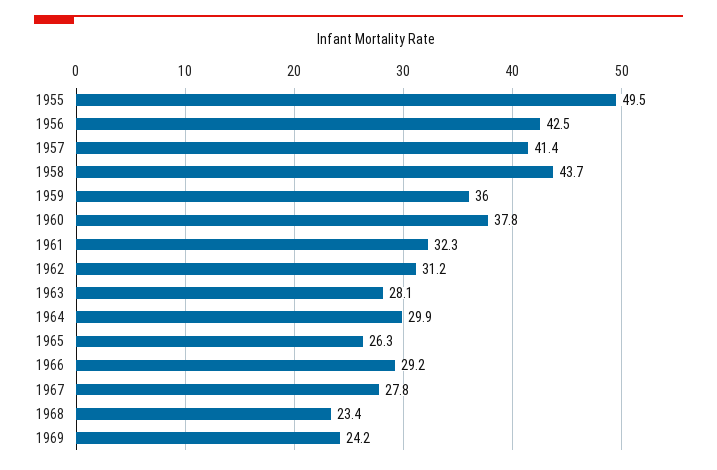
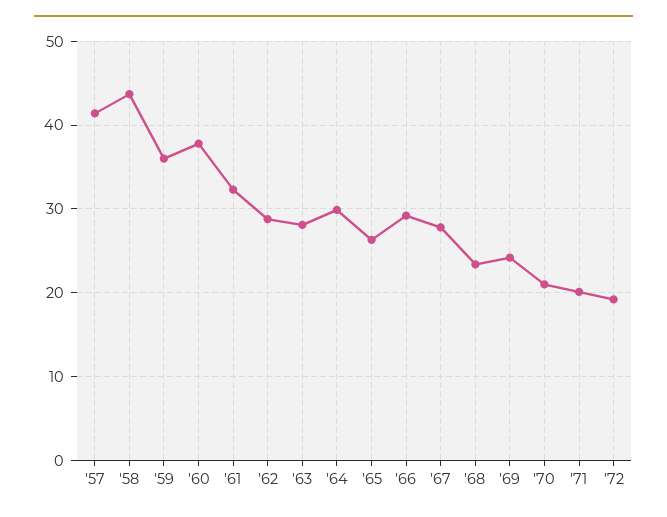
1955: 49.5 -> none
1956: 42.5 -> none
1962: 31.2 -> 29
'70: none -> 21
'71: none -> 20
'72: none -> 19

